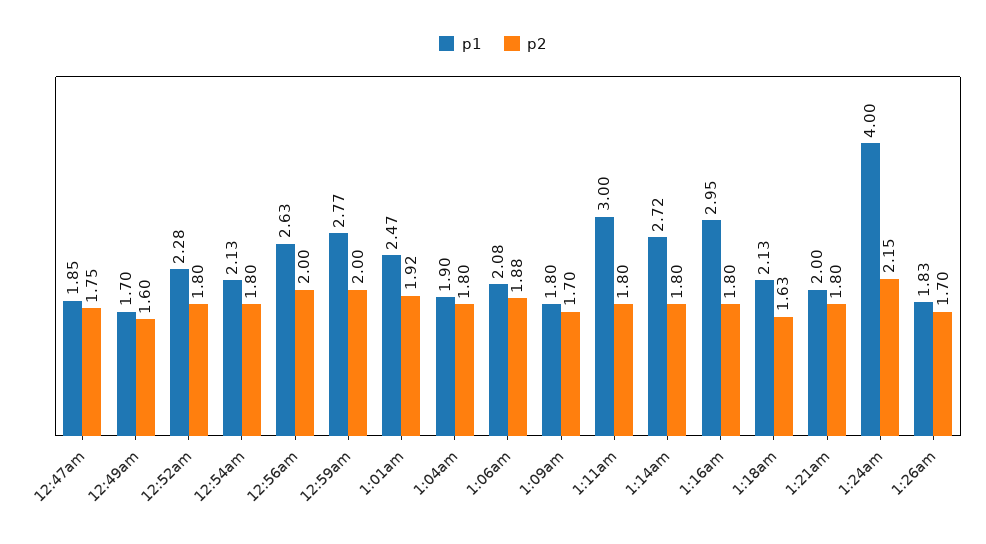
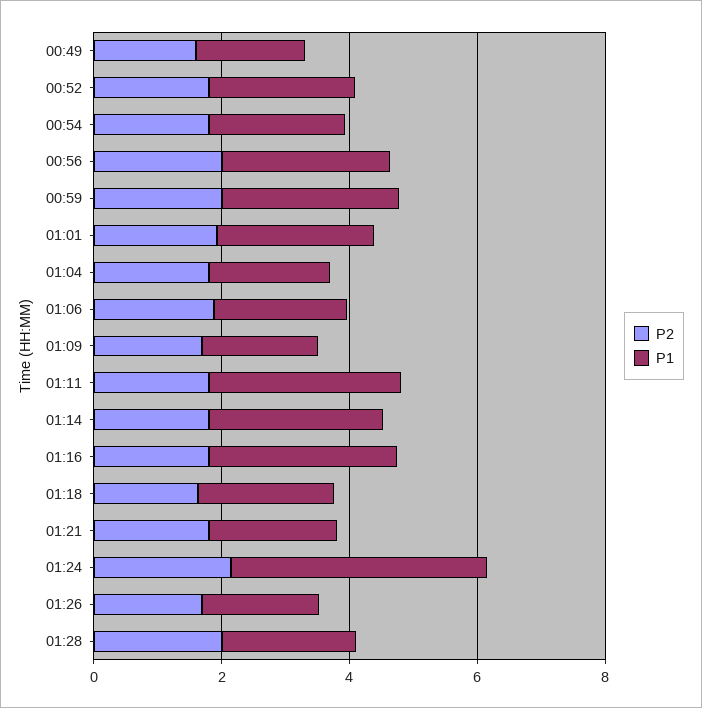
p1, 12:47am: 1.85 -> none
p2, 12:47am: 1.75 -> none
p2, 01:28: none -> 2
p1, 01:28: none -> 2

